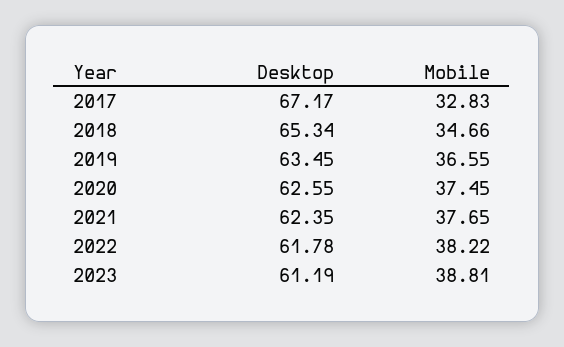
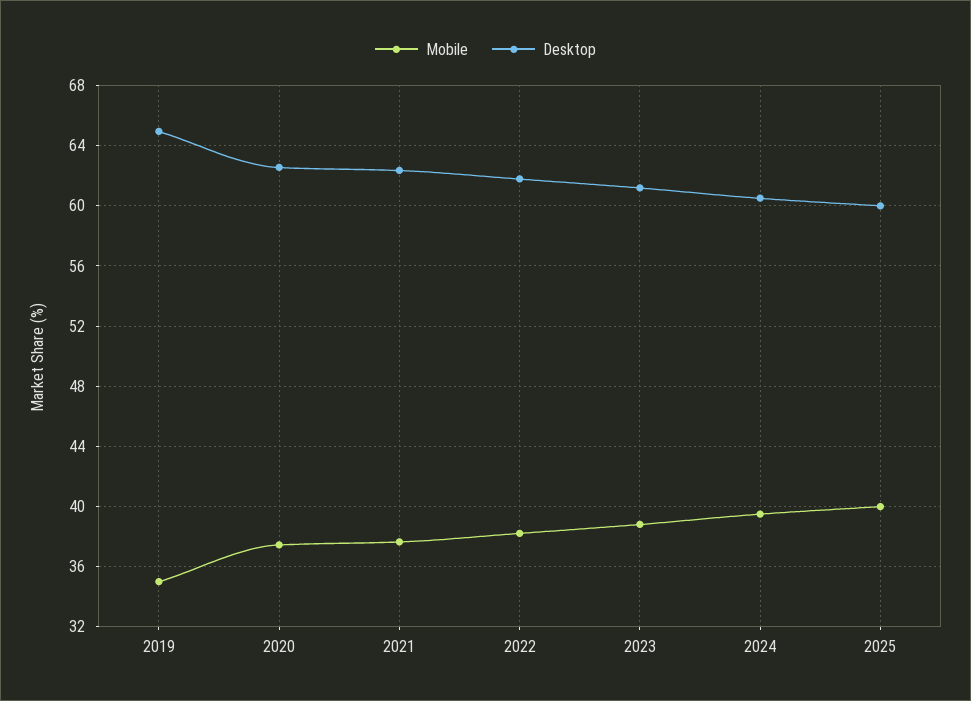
Desktop, 2017: 67.17 -> none
Mobile, 2017: 32.83 -> none
Desktop, 2018: 65.34 -> none
Mobile, 2018: 34.66 -> none
Desktop, 2019: 63.45 -> 65
Mobile, 2019: 36.55 -> 35
Mobile, 2024: none -> 39.5
Desktop, 2024: none -> 60.5
Mobile, 2025: none -> 40
Desktop, 2025: none -> 60

